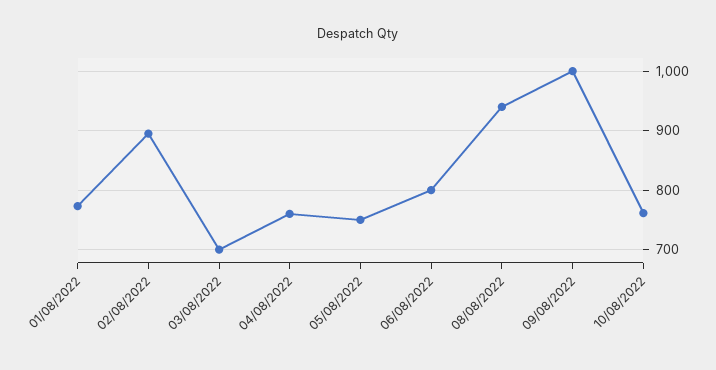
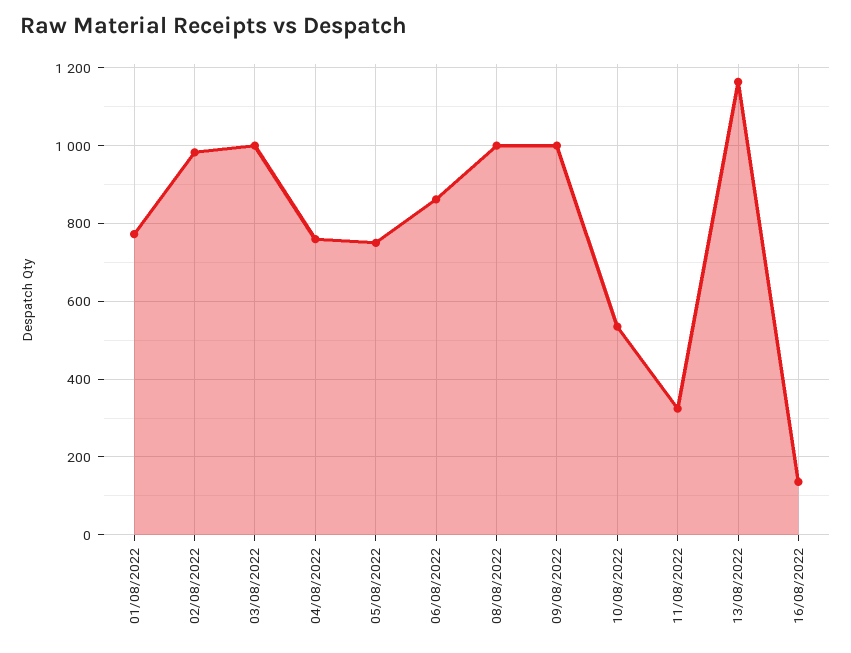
02/08/2022: 900 -> 980
03/08/2022: 700 -> 1000
06/08/2022: 800 -> 860
08/08/2022: 940 -> 1000
10/08/2022: 760 -> 540
11/08/2022: none -> 320
13/08/2022: none -> 1160
16/08/2022: none -> 140

